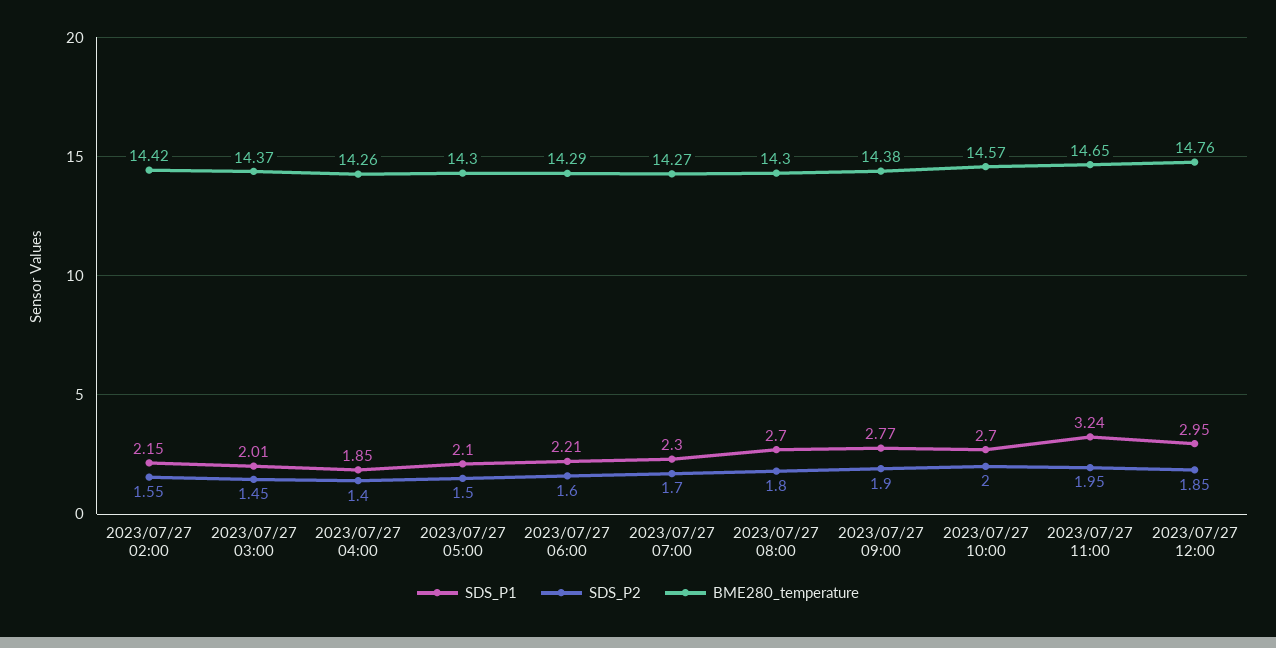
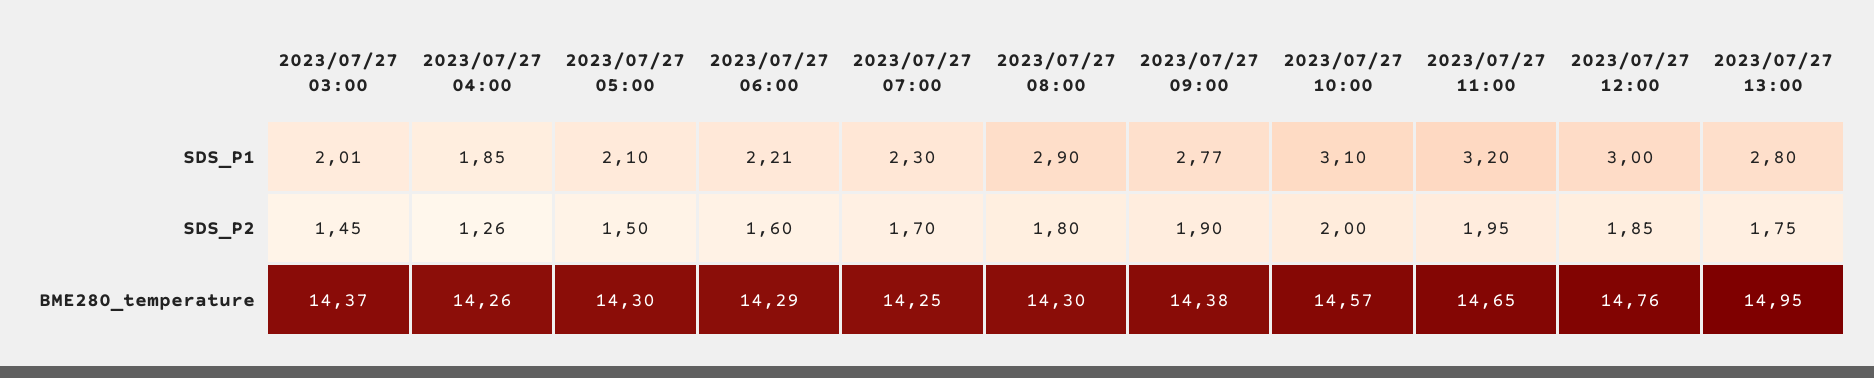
SDS_P1, 2023/07/27 02:00: 2.15 -> none
SDS_P2, 2023/07/27 02:00: 1.55 -> none
BME280_temperature, 2023/07/27 02:00: 14.42 -> none
SDS_P2, 2023/07/27 04:00: 1.4 -> 1.26
BME280_temperature, 2023/07/27 07:00: 14.27 -> 14.25
SDS_P1, 2023/07/27 08:00: 2.7 -> 2.9
SDS_P1, 2023/07/27 10:00: 2.7 -> 3.1
SDS_P1, 2023/07/27 11:00: 3.24 -> 3.2
SDS_P1, 2023/07/27 12:00: 2.95 -> 3
SDS_P1, 2023/07/27 13:00: none -> 2.8
SDS_P2, 2023/07/27 13:00: none -> 1.75
BME280_temperature, 2023/07/27 13:00: none -> 14.95

